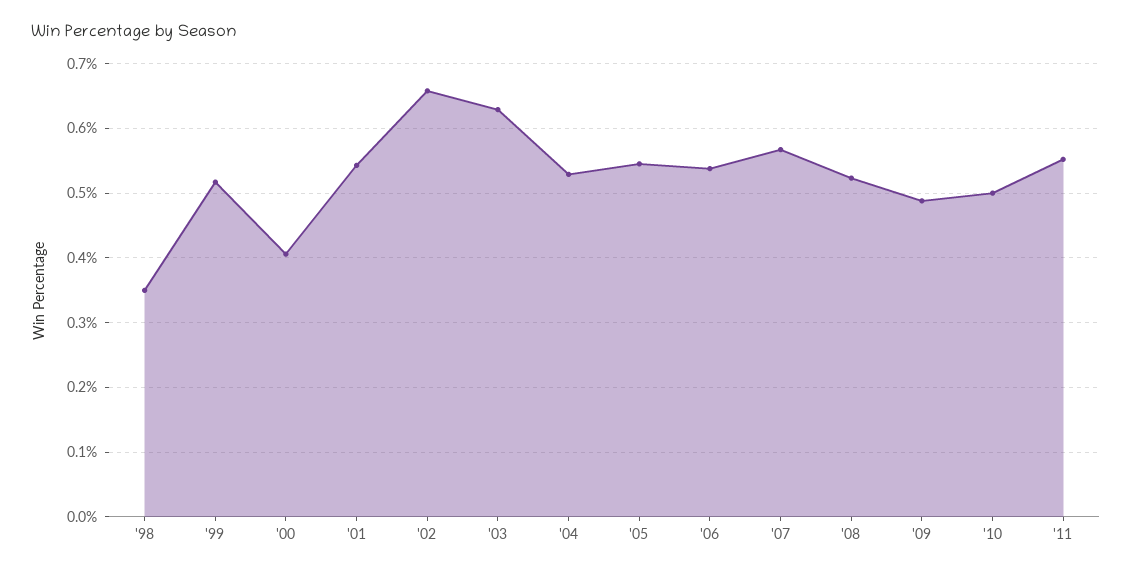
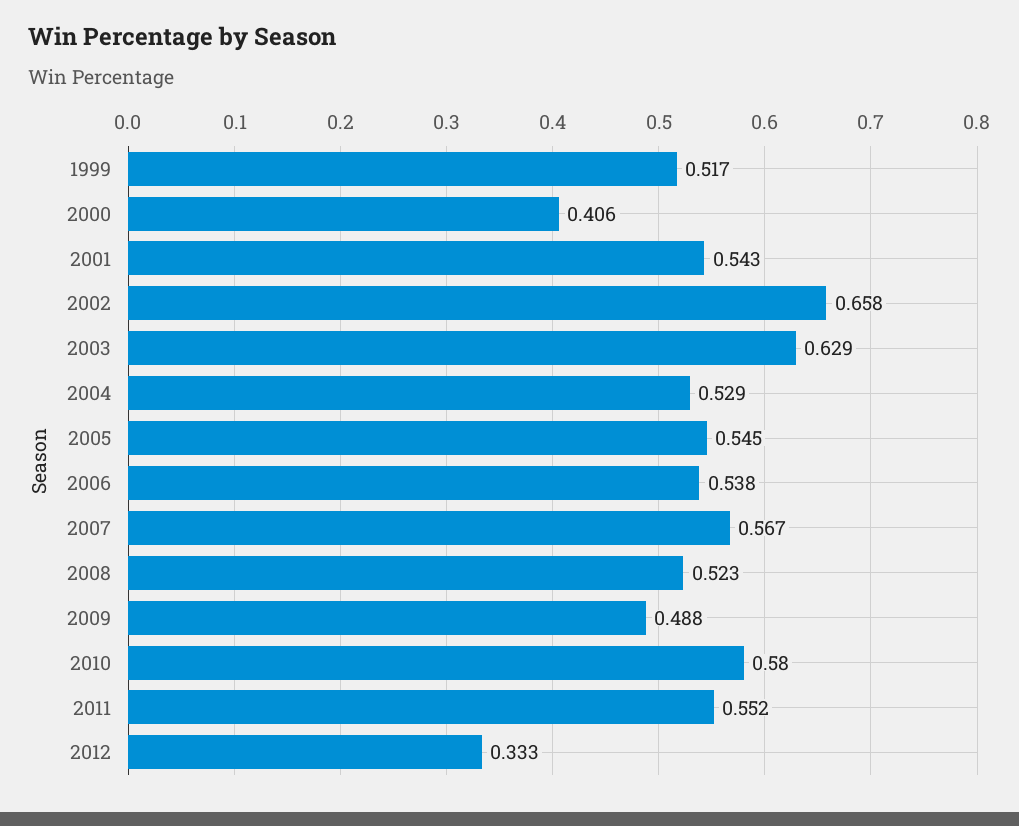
'98: 0.35 -> none
'10: 0.5 -> 0.58
2012: none -> 0.333

